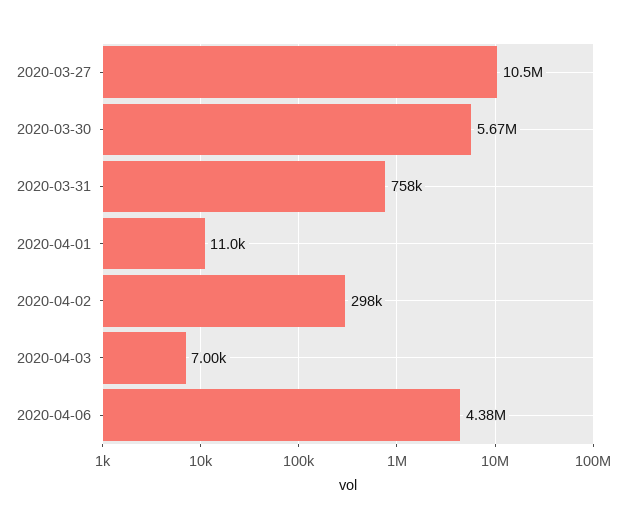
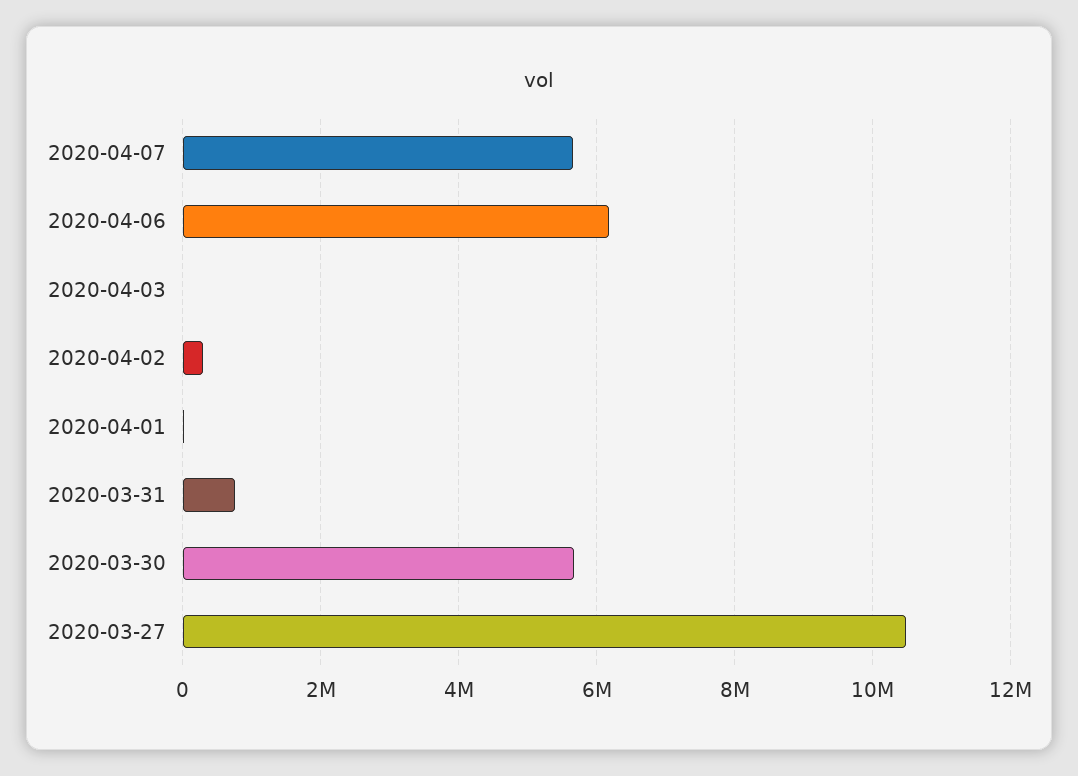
2020-04-06: 4380000 -> 6200000
2020-04-07: none -> 5600000

